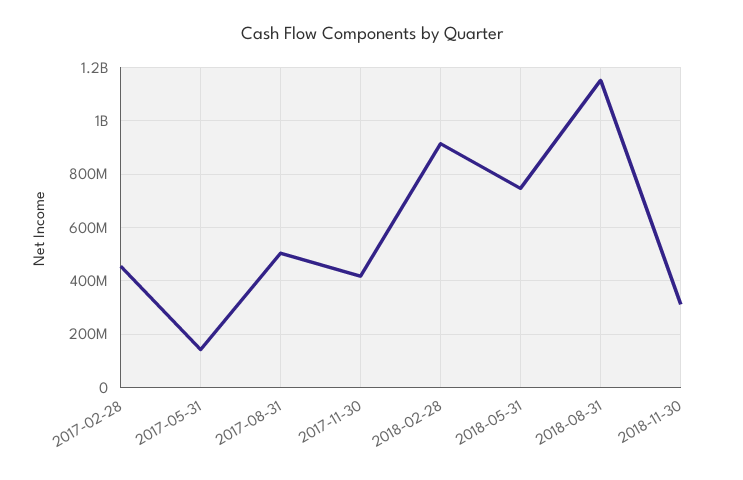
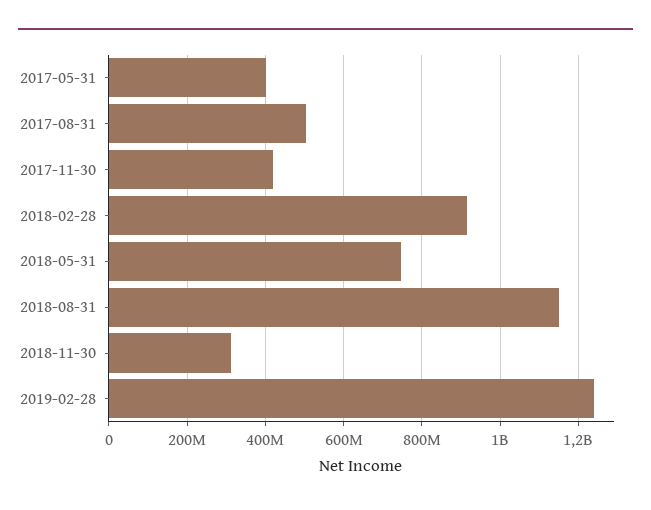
2017-02-28: 450000000 -> none
2017-05-31: 150000000 -> 400000000
2019-02-28: none -> 1240000000

